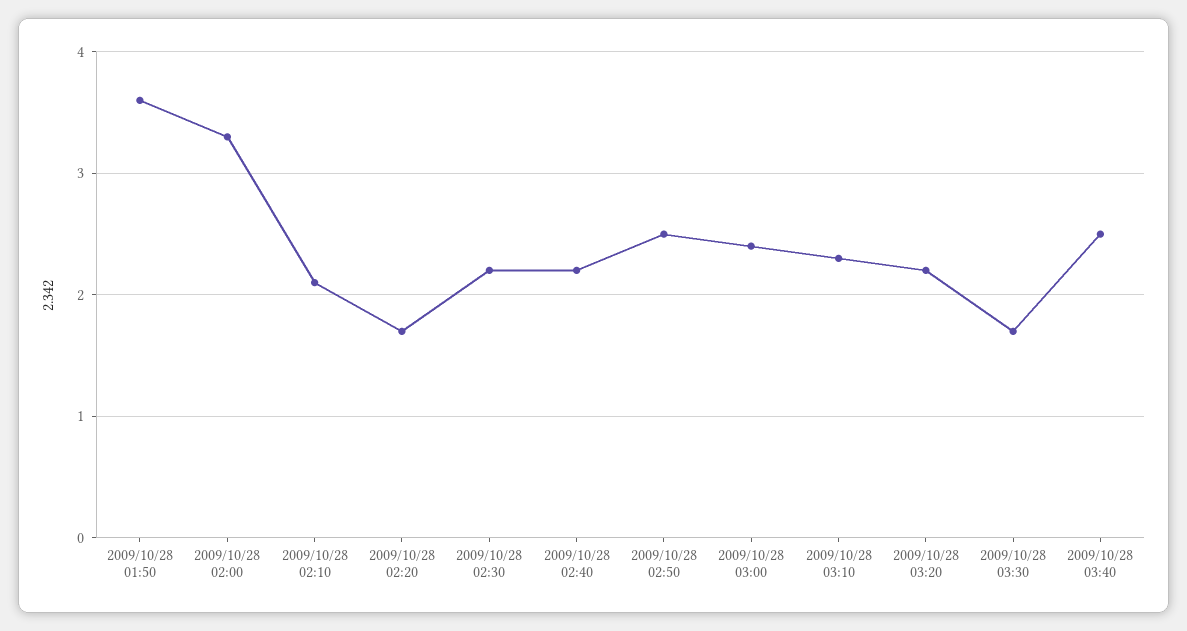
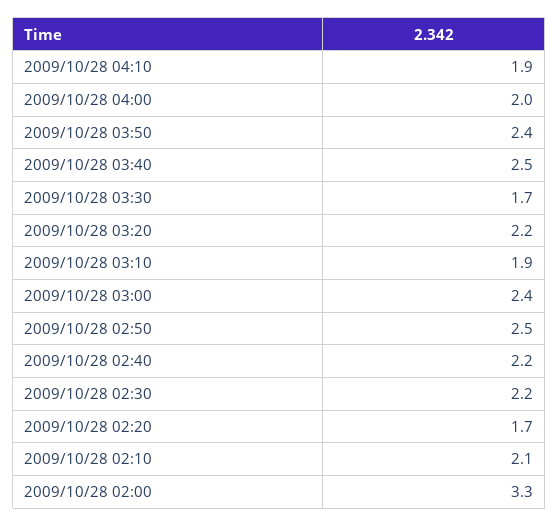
2009/10/28 01:50: 3.6 -> none
2009/10/28 03:10: 2.3 -> 1.9
2009/10/28 04:10: none -> 1.9
2009/10/28 04:00: none -> 2
2009/10/28 03:50: none -> 2.4

